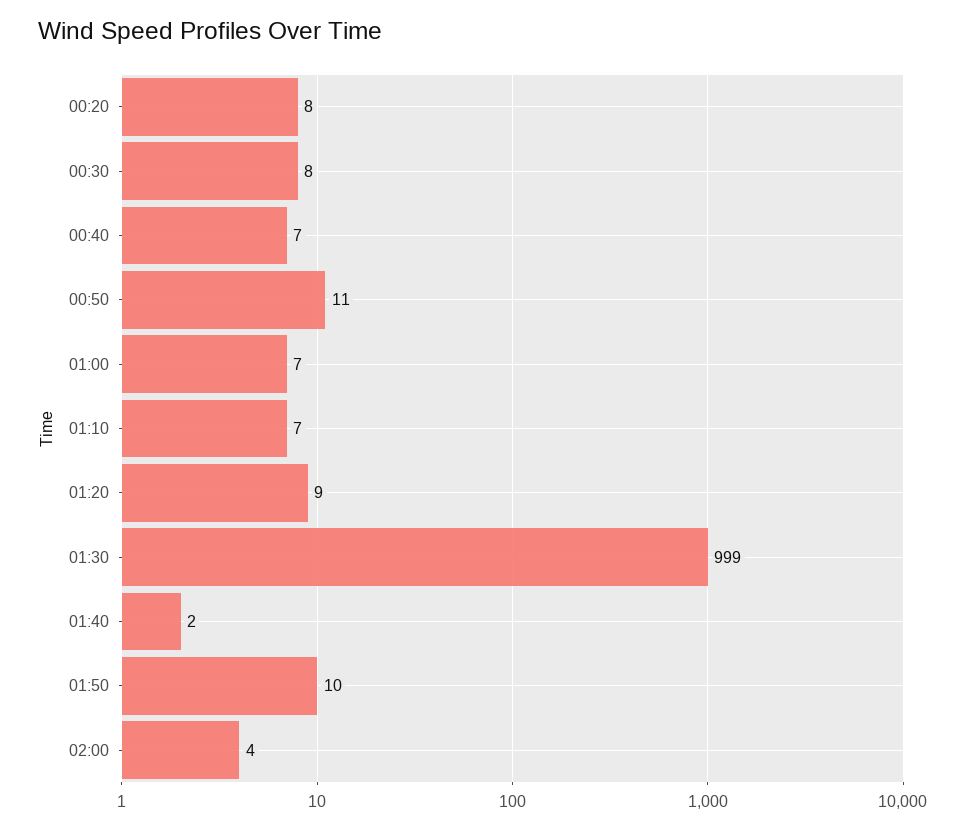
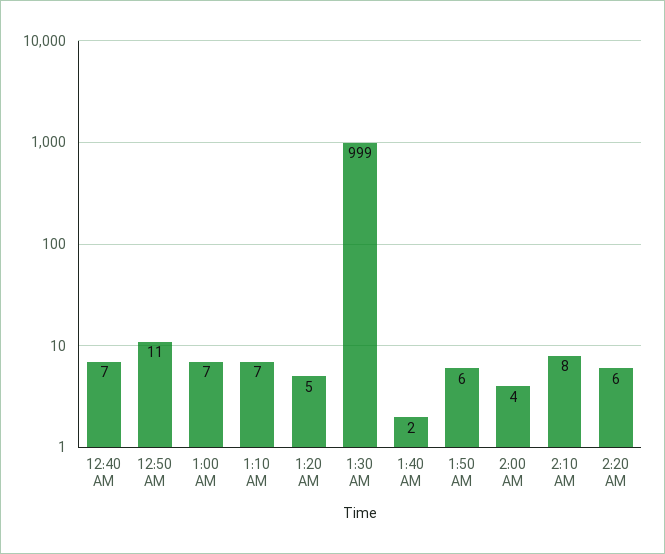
00:20: 8 -> none
00:30: 8 -> none
01:20: 9 -> 5
01:50: 10 -> 6
2:10 AM: none -> 8
2:20 AM: none -> 6

